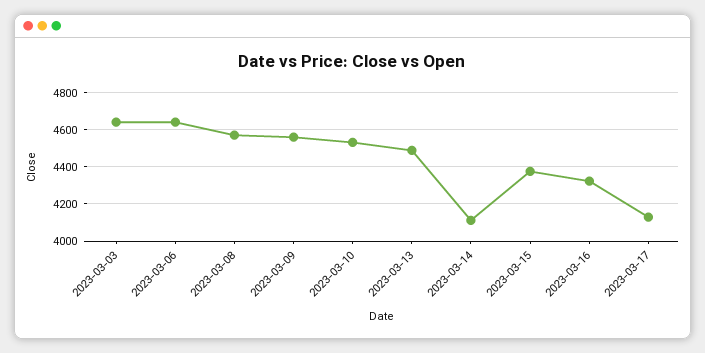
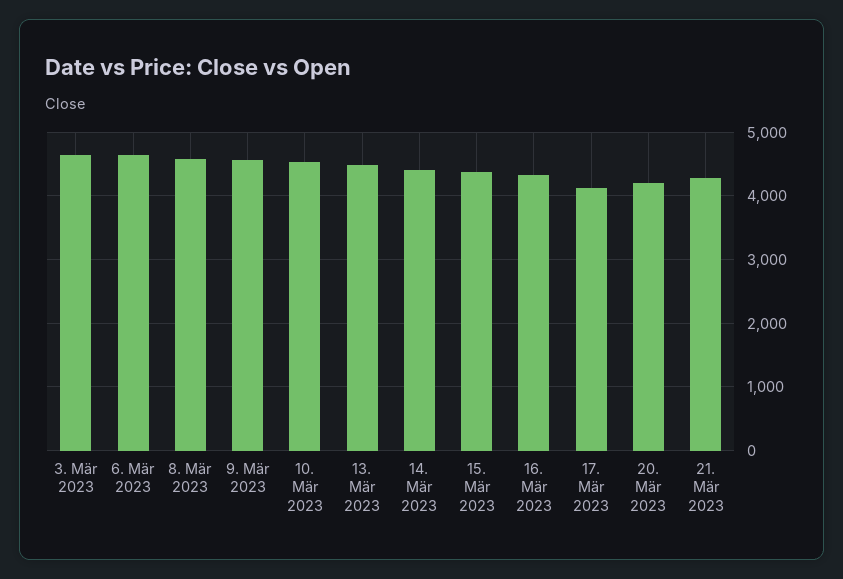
2023-03-14: 4100 -> 4400
20. Mär 2023: none -> 4200
21. Mär 2023: none -> 4300

